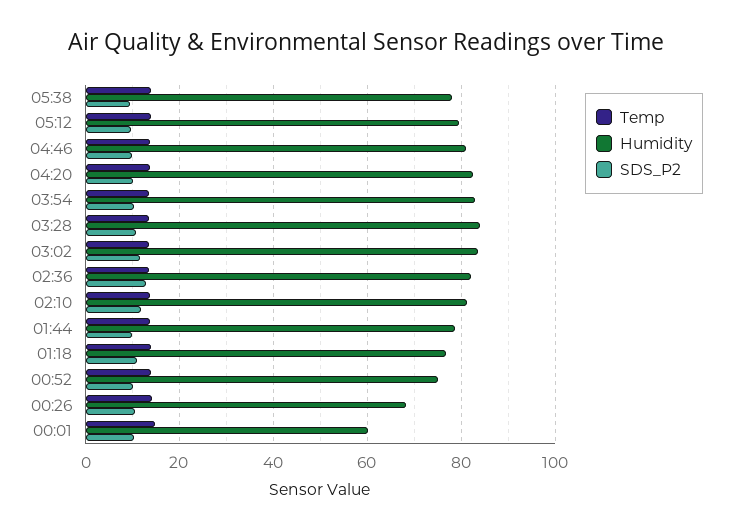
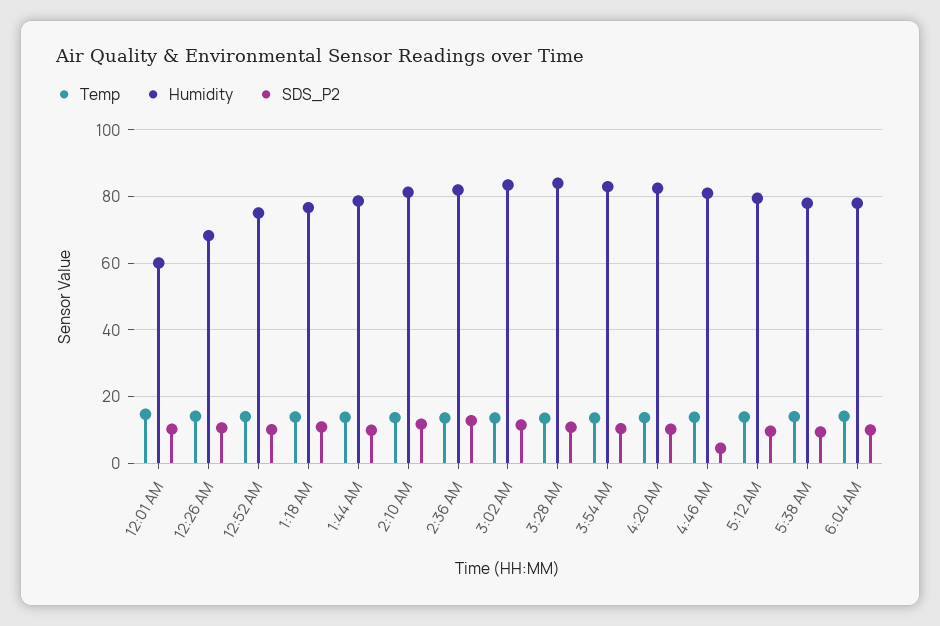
SDS_P2, 04:46: 10 -> 4
Temp, 6:04 AM: none -> 14
Humidity, 6:04 AM: none -> 78
SDS_P2, 6:04 AM: none -> 10

